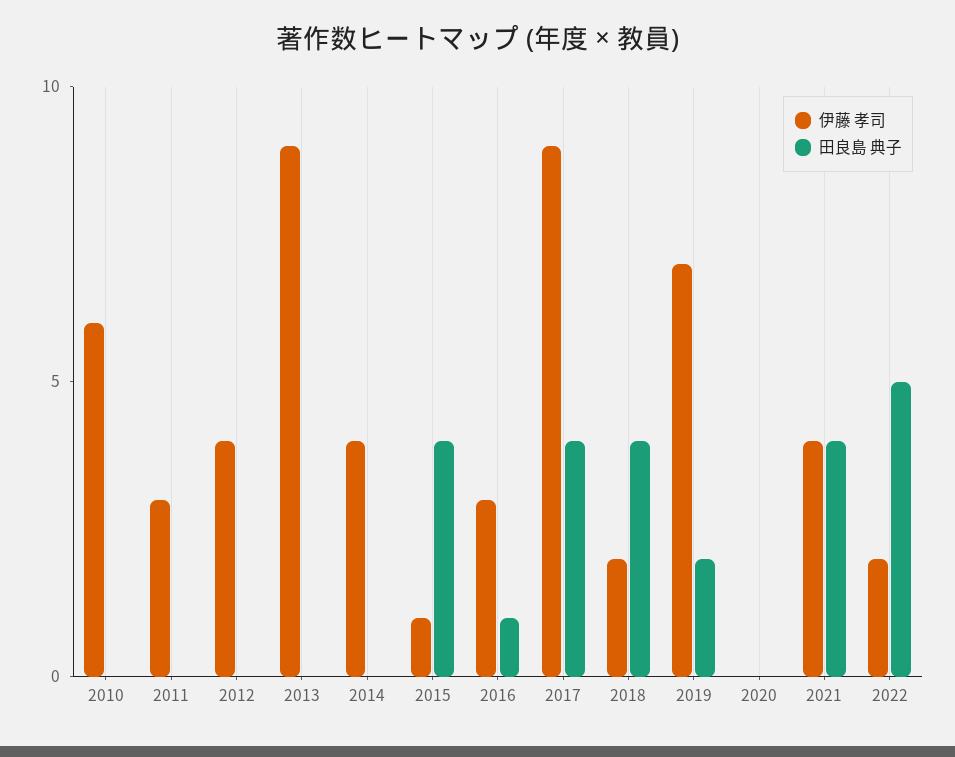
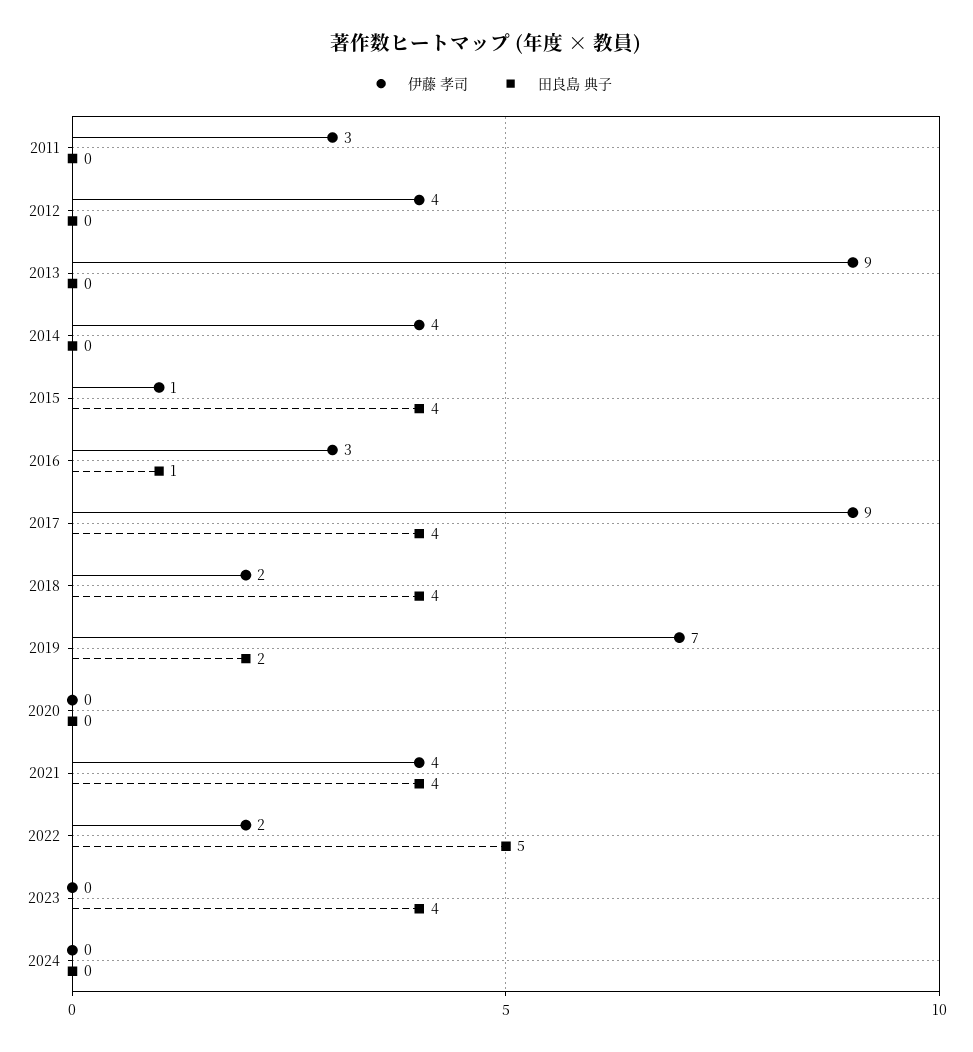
伊藤 孝司, 2010: 6 -> none
田良島 典子, 2010: 0 -> none
伊藤 孝司, 2023: none -> 0
田良島 典子, 2023: none -> 4
伊藤 孝司, 2024: none -> 0
田良島 典子, 2024: none -> 0

